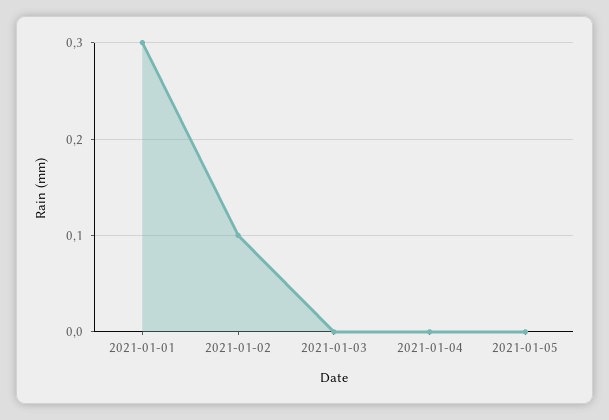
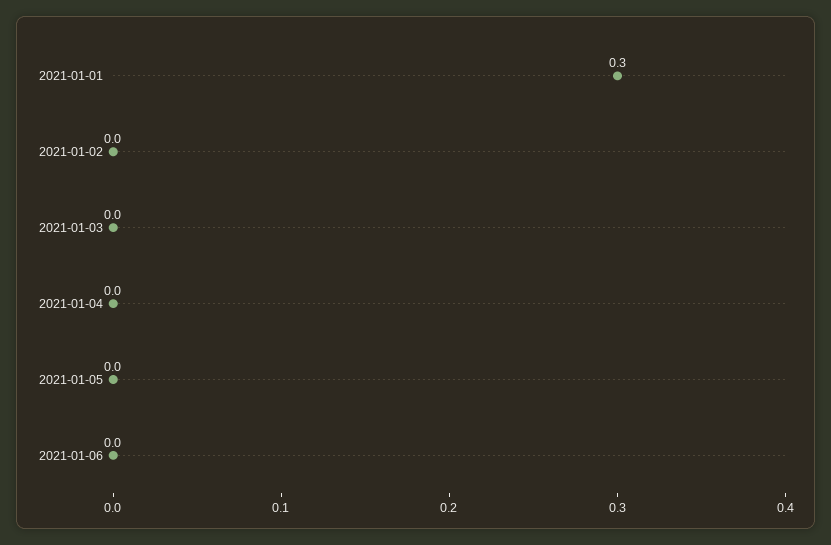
2021-01-02: 0.1 -> 0
2021-01-06: none -> 0

